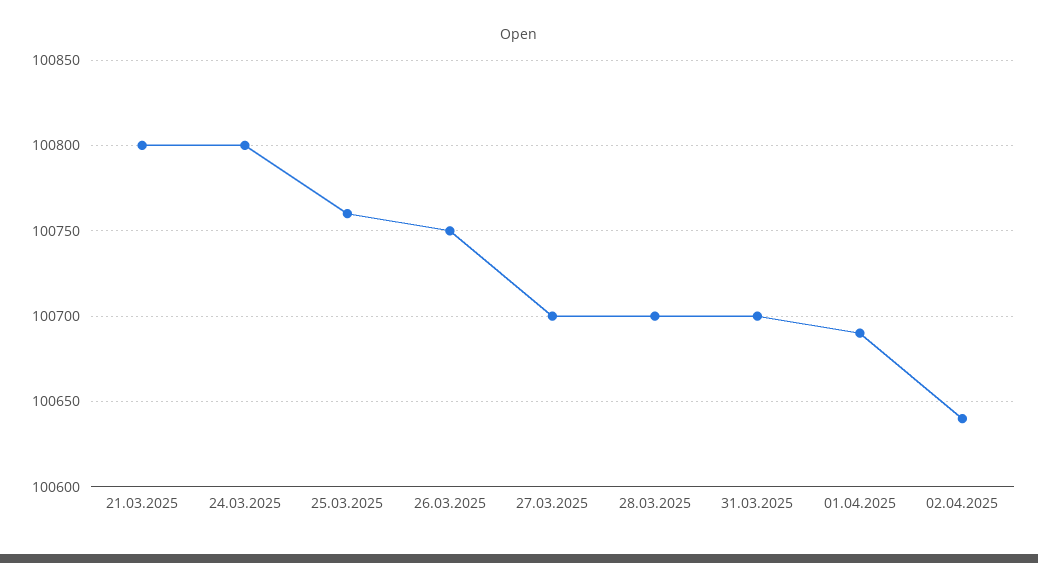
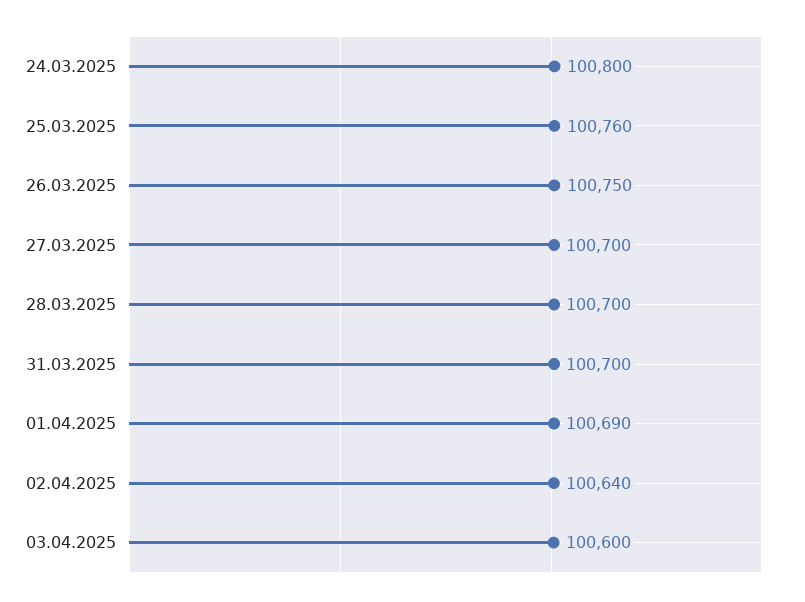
21.03.2025: 100800 -> none
03.04.2025: none -> 100600

